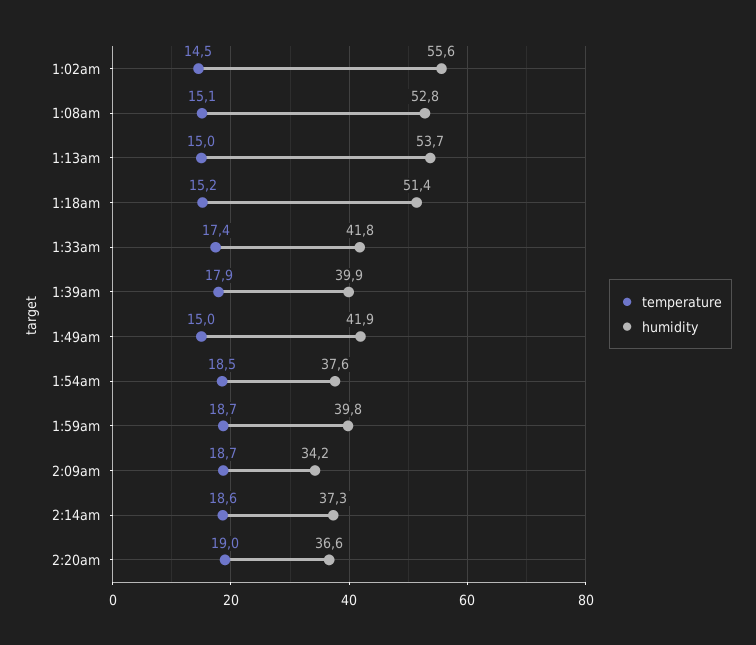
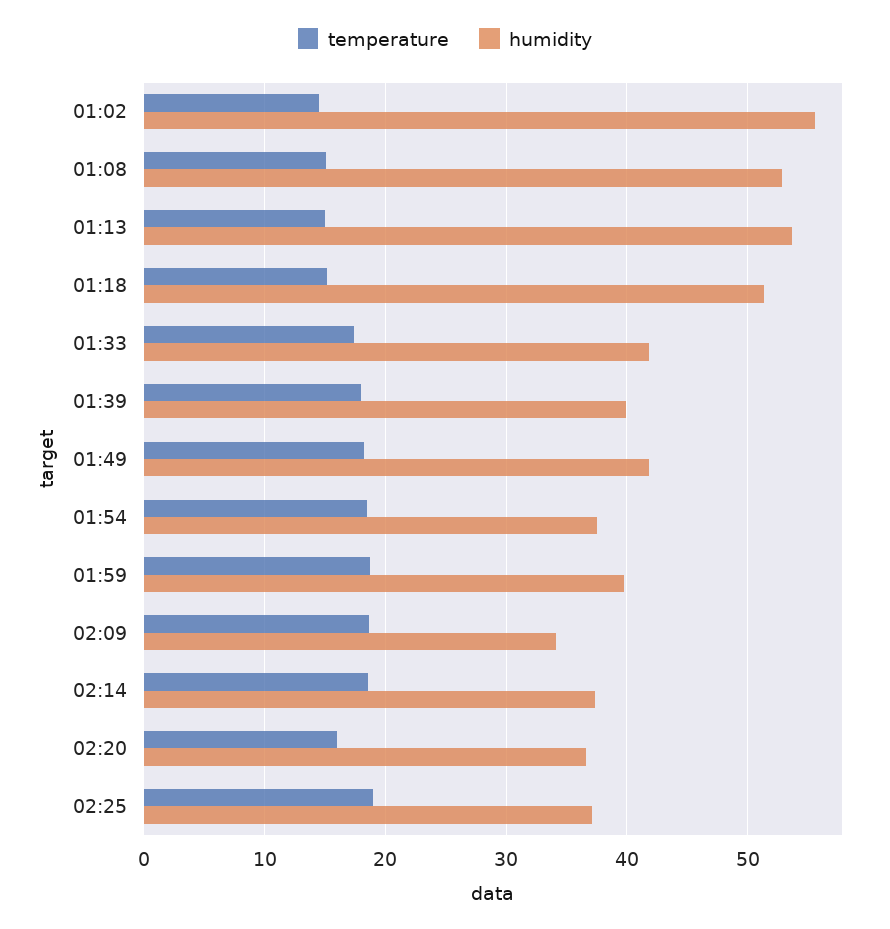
temperature, 1:49am: 15 -> 18
temperature, 2:20am: 19 -> 16
temperature, 02:25: none -> 19
humidity, 02:25: none -> 37

